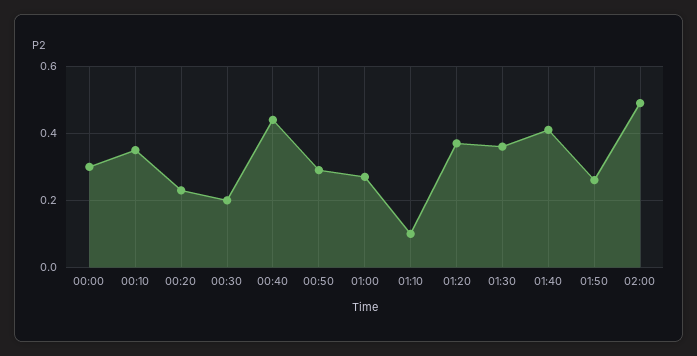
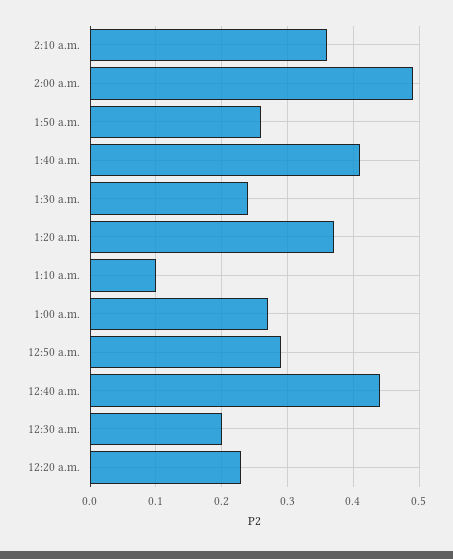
00:00: 0.3 -> none
00:10: 0.35 -> none
01:30: 0.35 -> 0.24
2:10 a.m.: none -> 0.36

